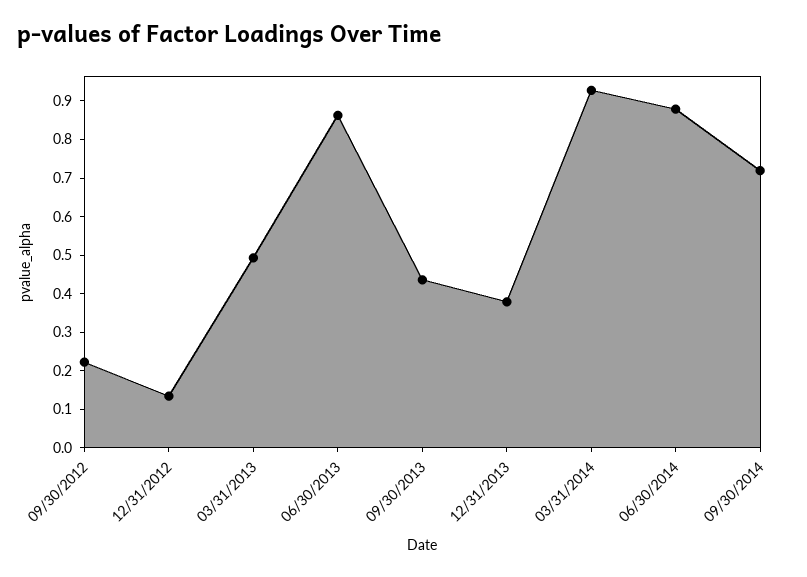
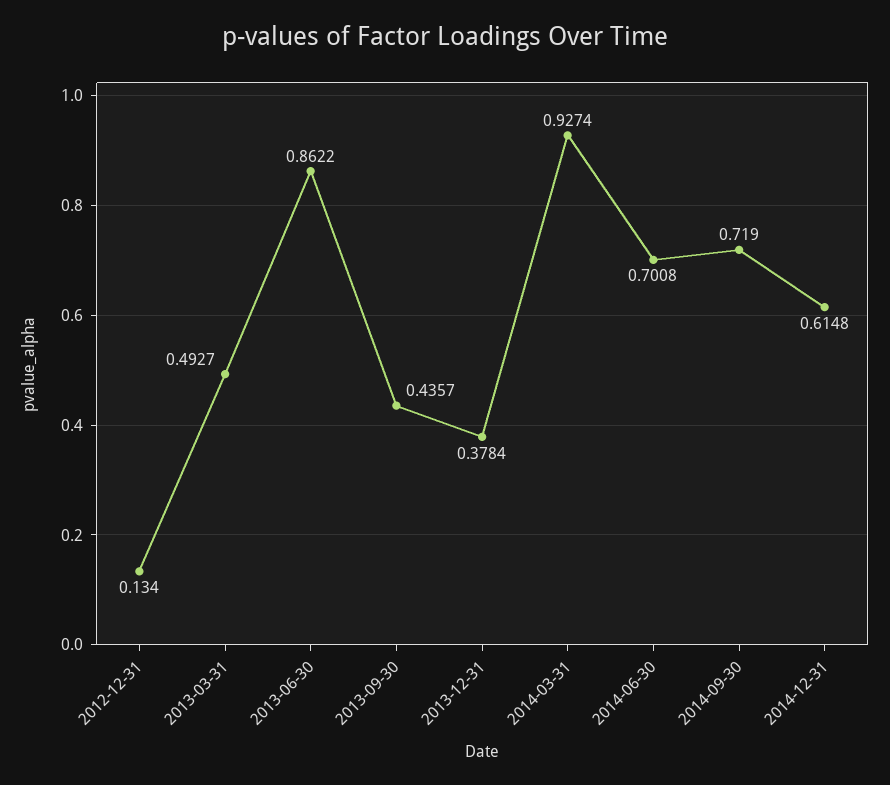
09/30/2012: 0.225 -> none
06/30/2014: 0.875 -> 0.7008
2014-12-31: none -> 0.6148

